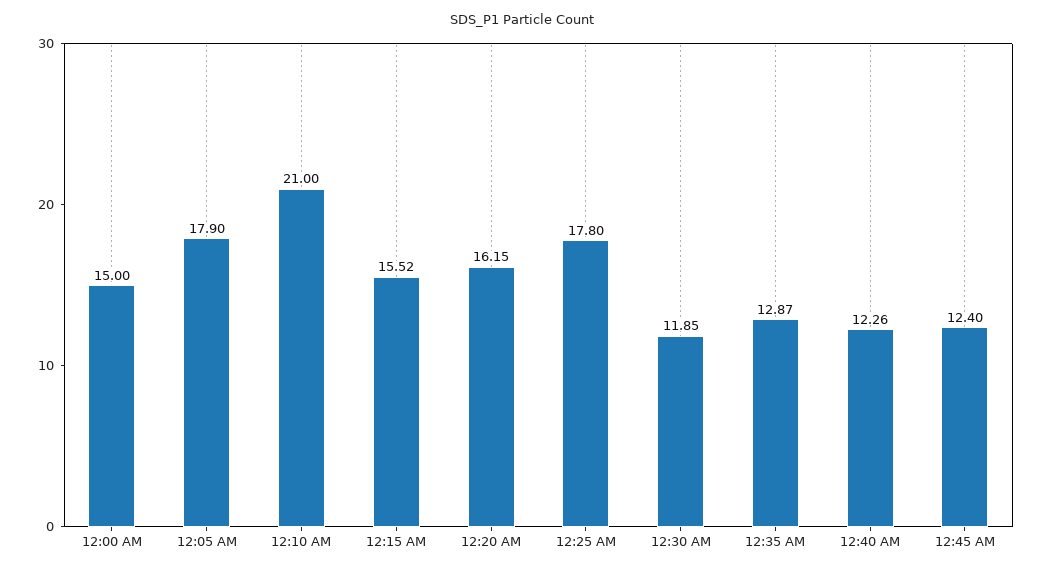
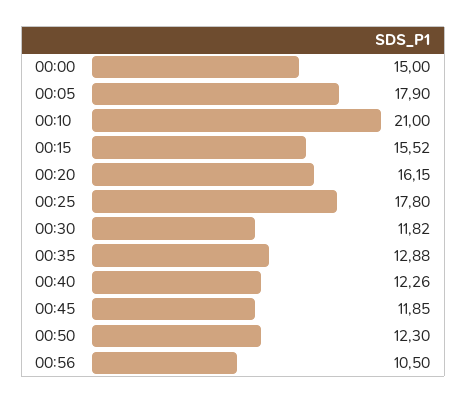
12:30 AM: 11.85 -> 11.82
12:35 AM: 12.87 -> 12.88
12:45 AM: 12.4 -> 11.85
00:50: none -> 12.3
00:56: none -> 10.5

